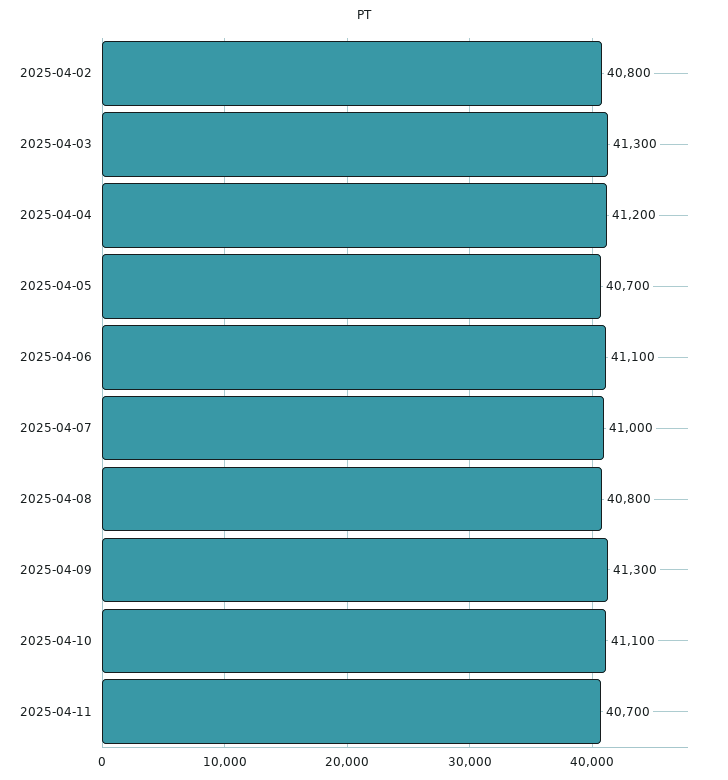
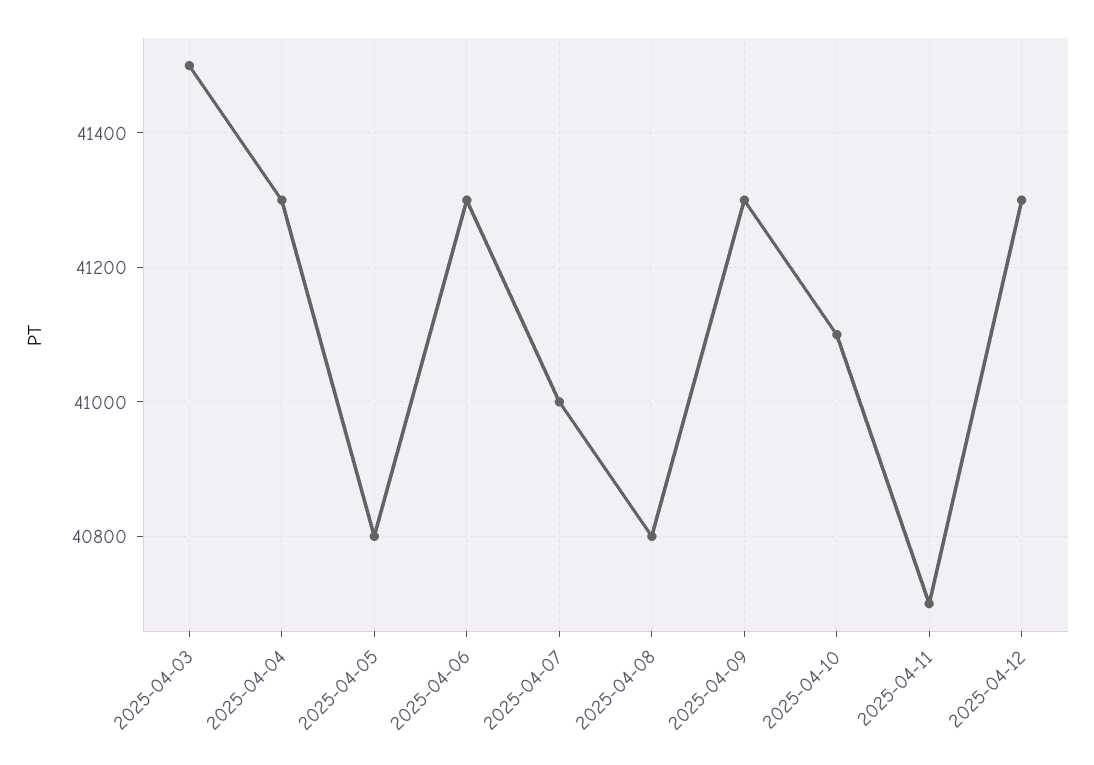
2025-04-02: 40800 -> none
2025-04-03: 41300 -> 41500
2025-04-04: 41200 -> 41300
2025-04-05: 40700 -> 40800
2025-04-06: 41100 -> 41300
2025-04-12: none -> 41300

